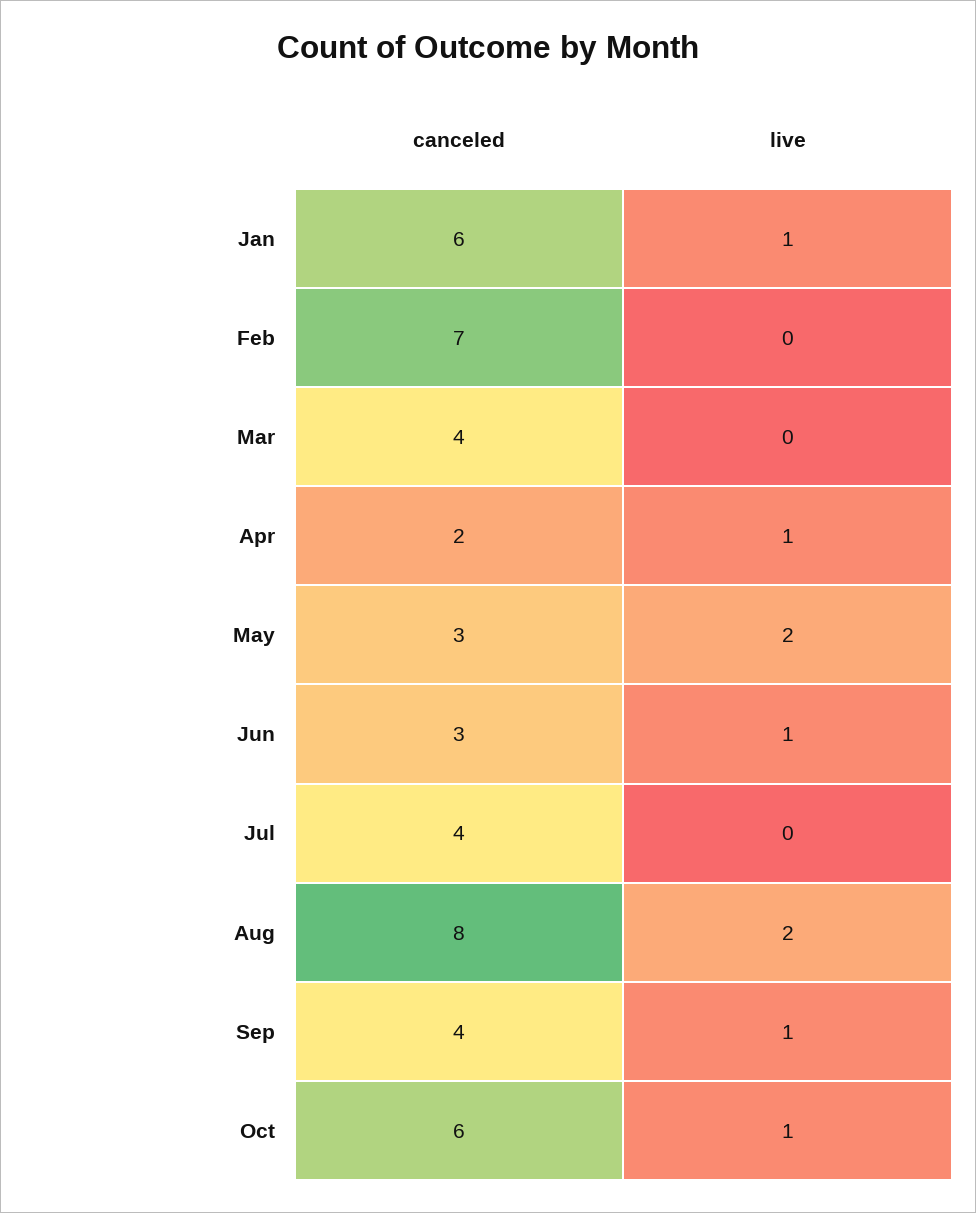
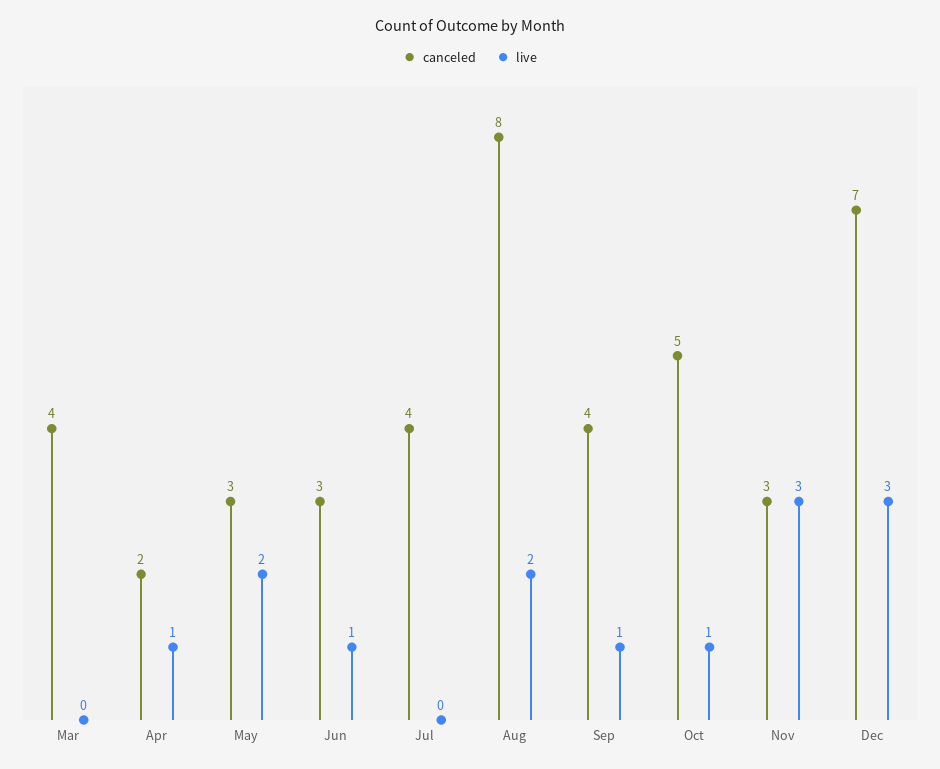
canceled, Jan: 6 -> none
live, Jan: 1 -> none
canceled, Feb: 7 -> none
live, Feb: 0 -> none
canceled, Oct: 6 -> 5
canceled, Nov: none -> 3
live, Nov: none -> 3
canceled, Dec: none -> 7
live, Dec: none -> 3

